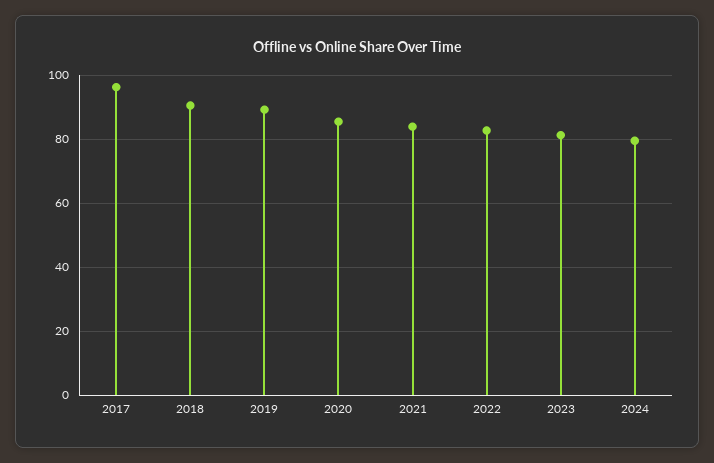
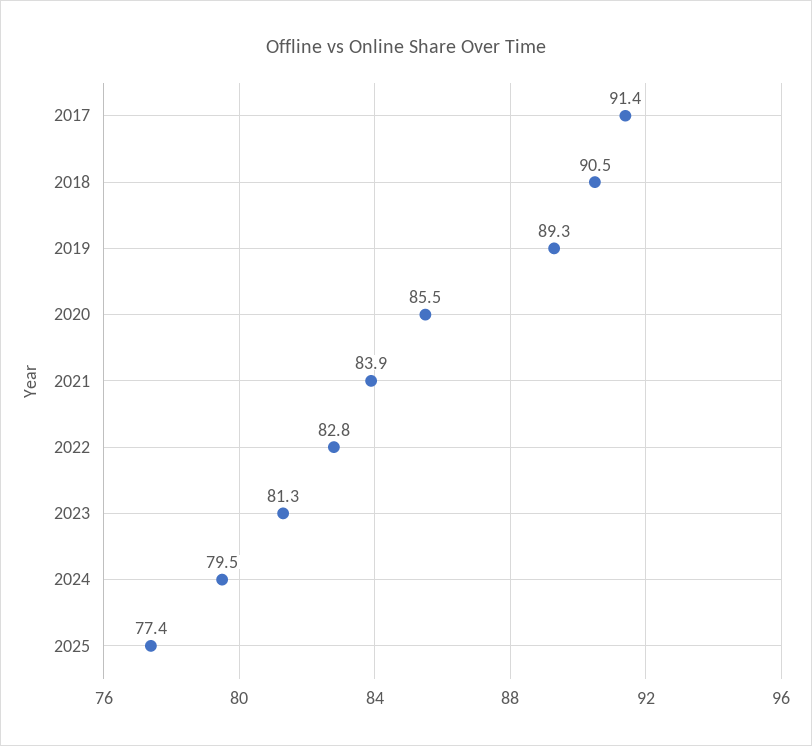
2017: 96 -> 91.4
2025: none -> 77.4

